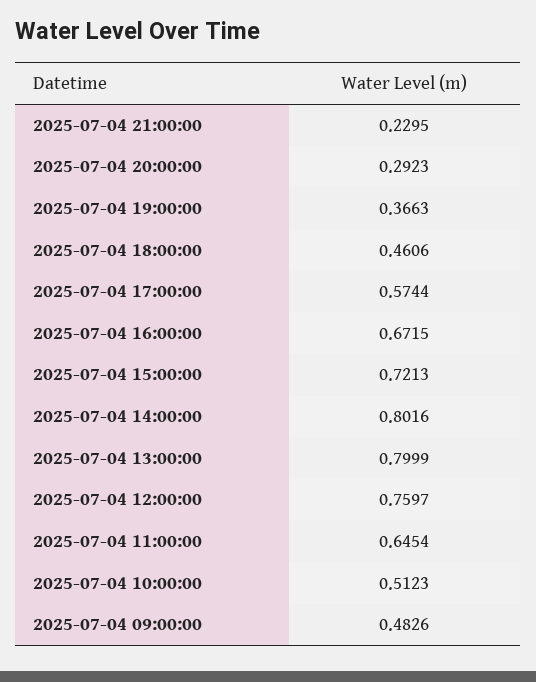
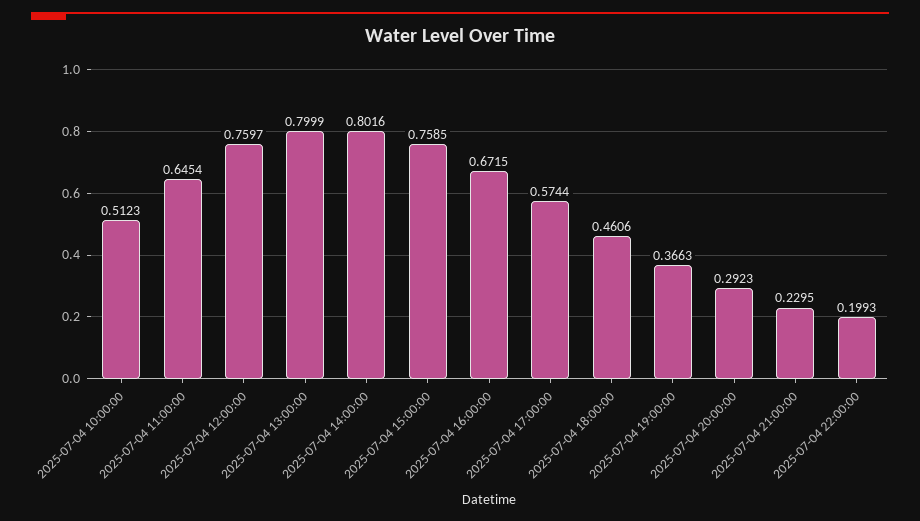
2025-07-04 15:00:00: 0.7213 -> 0.7585
2025-07-04 09:00:00: 0.4826 -> none
2025-07-04 22:00:00: none -> 0.1993

